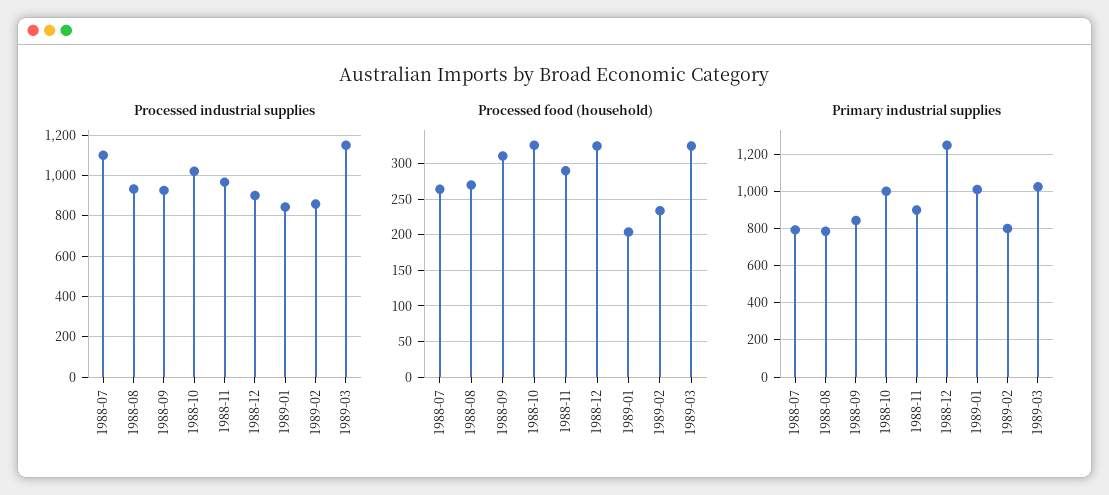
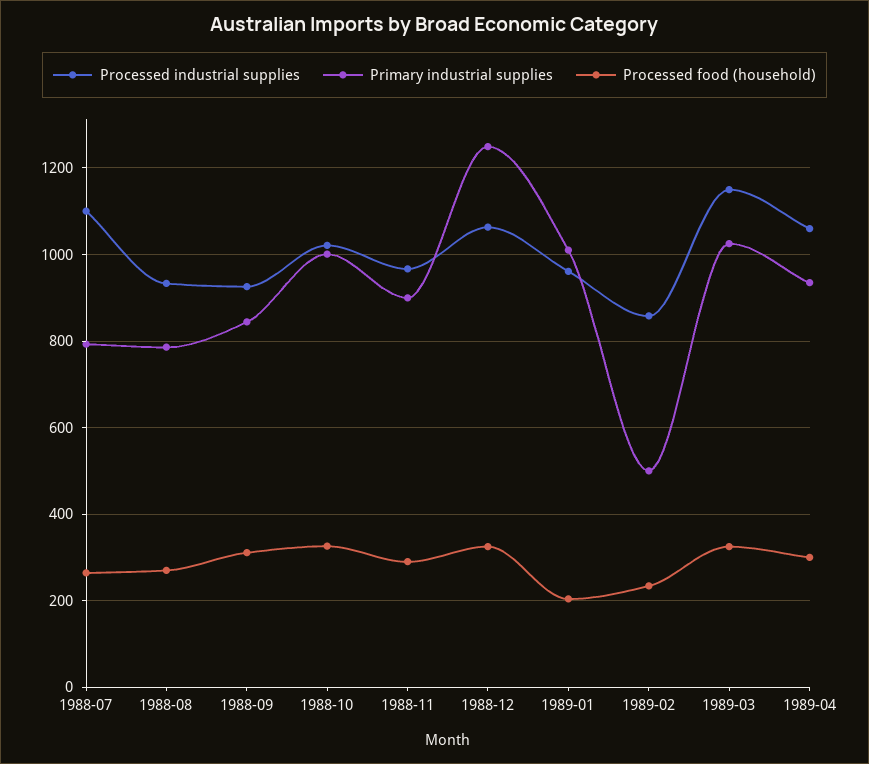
Processed industrial supplies, 1988-12: 900 -> 1060
Processed industrial supplies, 1989-01: 850 -> 960
Primary industrial supplies, 1989-02: 800 -> 500
Processed industrial supplies, 1989-04: none -> 1060
Primary industrial supplies, 1989-04: none -> 940
Processed food (household), 1989-04: none -> 300

